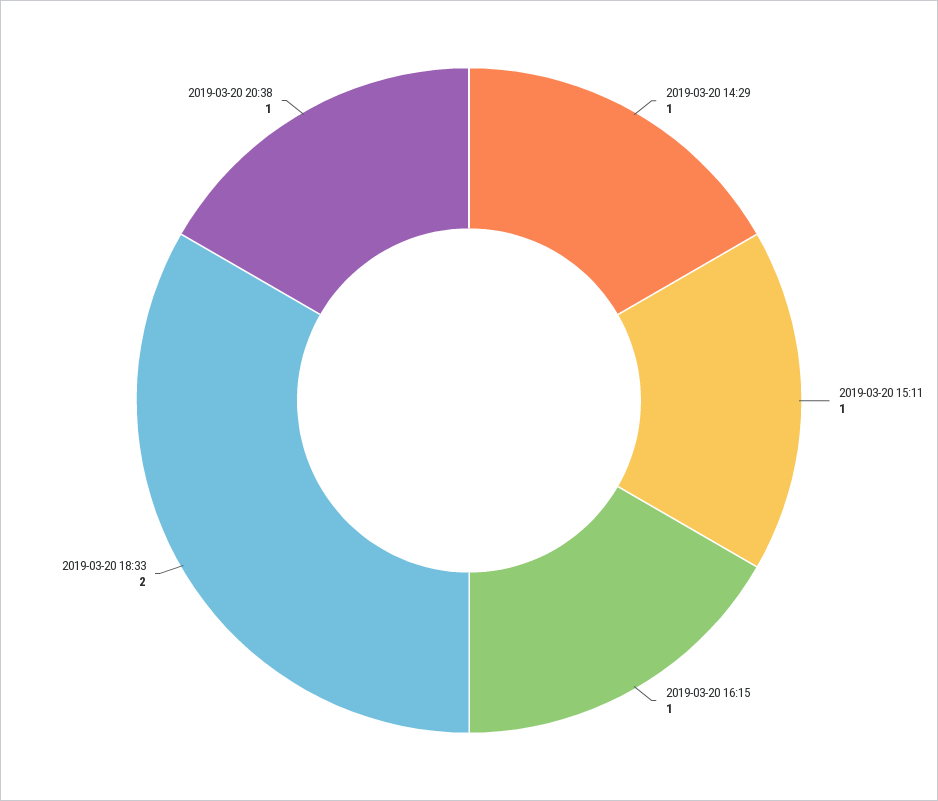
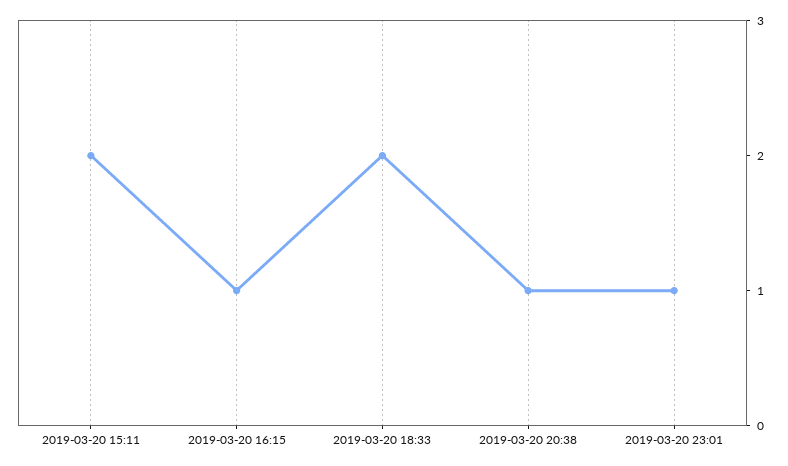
2019-03-20 14:29: 1 -> none
2019-03-20 15:11: 1 -> 2
2019-03-20 23:01: none -> 1

